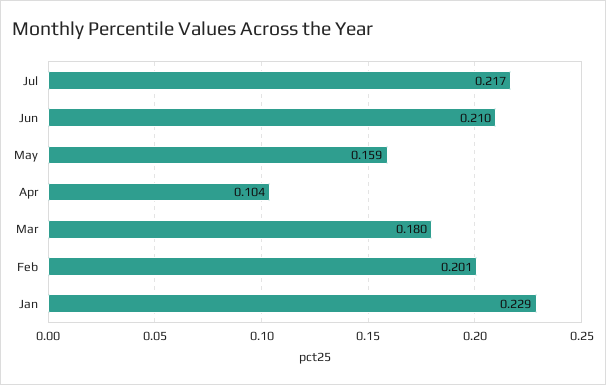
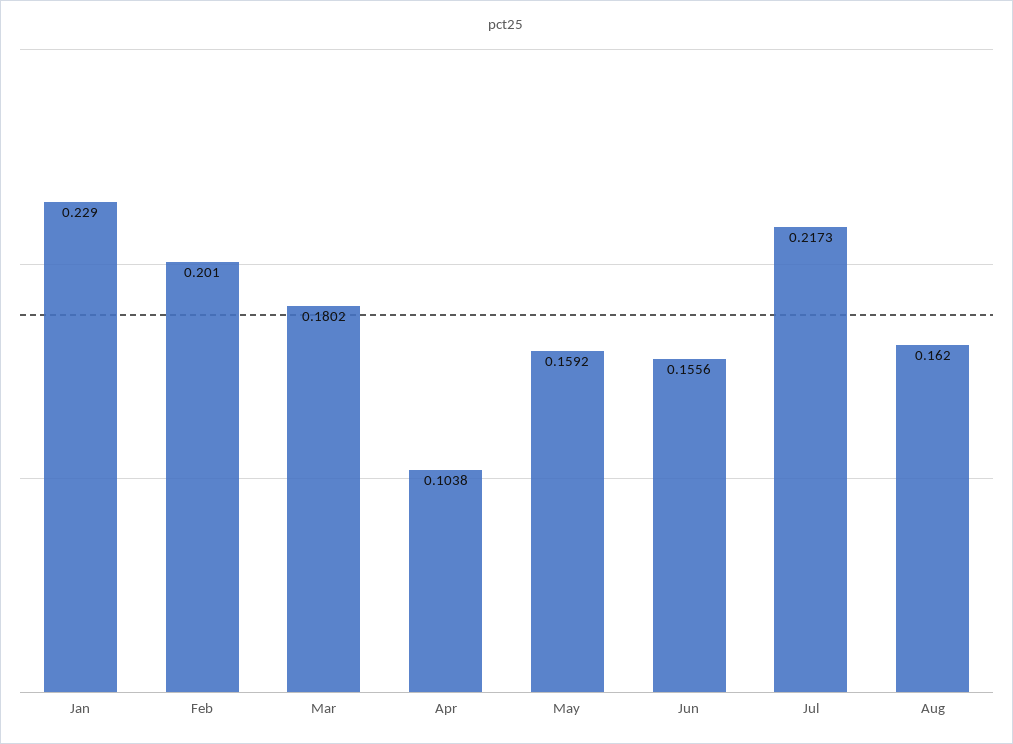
Jun: 0.21 -> 0.1556
Aug: none -> 0.162

